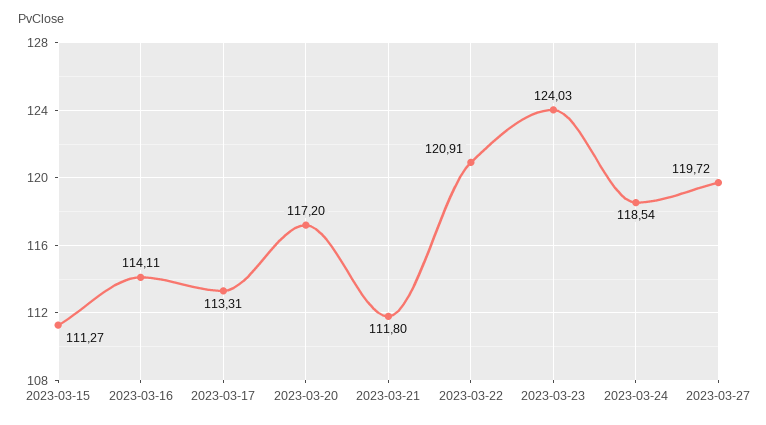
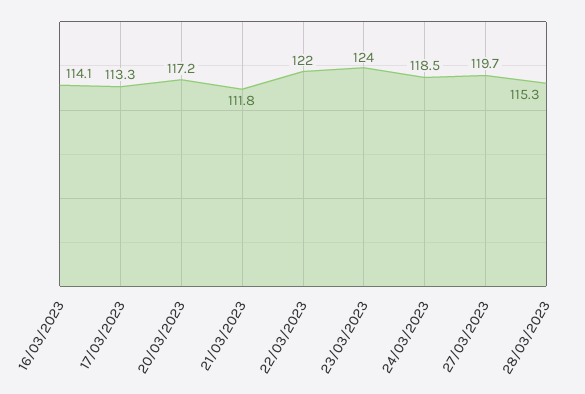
2023-03-15: 111.27 -> none
2023-03-22: 120.91 -> 122
28/03/2023: none -> 115.3

